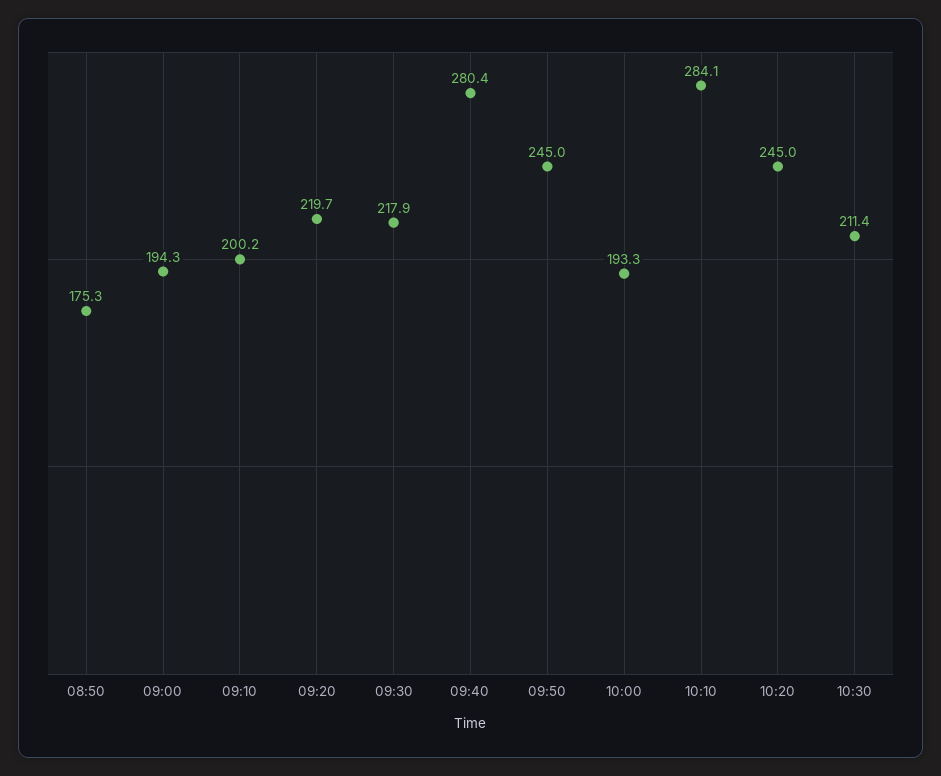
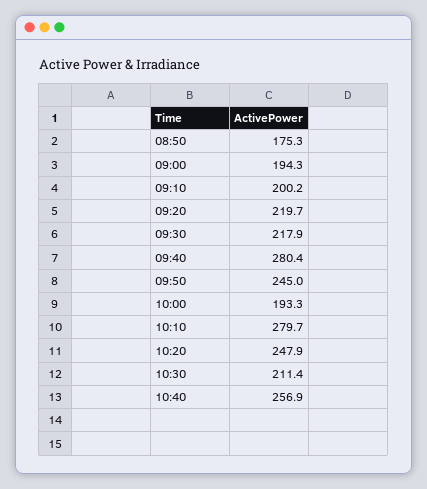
10:10: 284.1 -> 279.7
10:20: 245 -> 247.9
10:40: none -> 256.9

